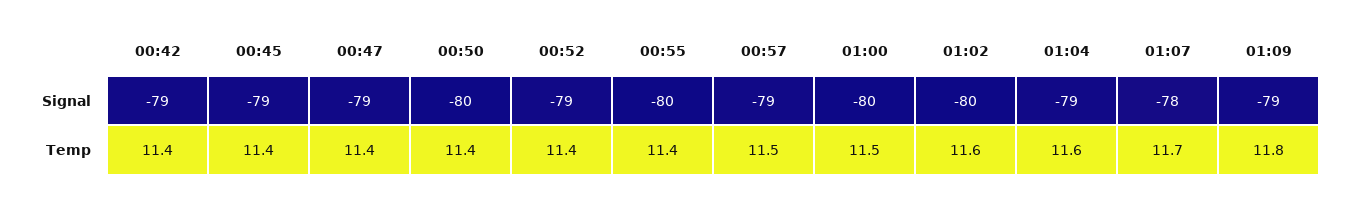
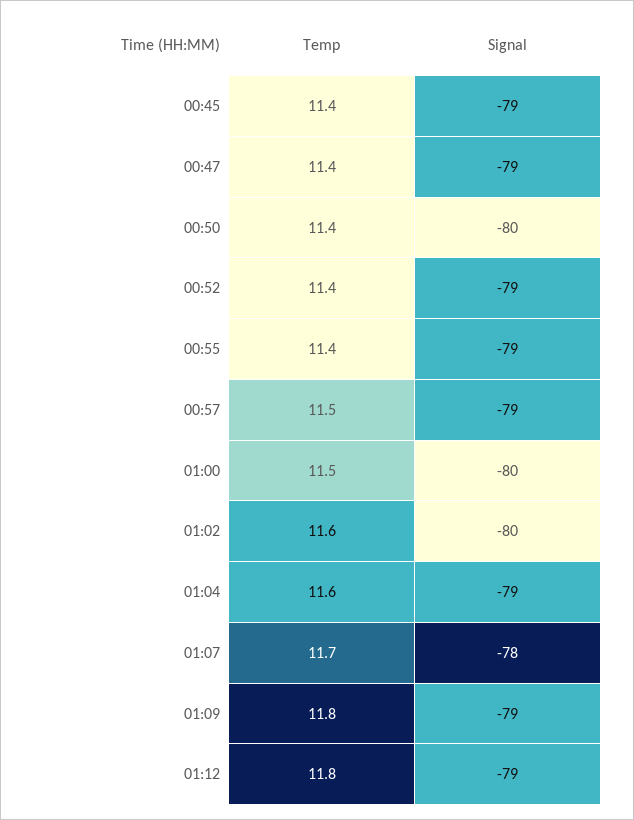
00:42, Signal: -79 -> none
00:55, Signal: -80 -> -79
00:42, Temp: 11.4 -> none
01:12, Temp: none -> 11.8
01:12, Signal: none -> -79

